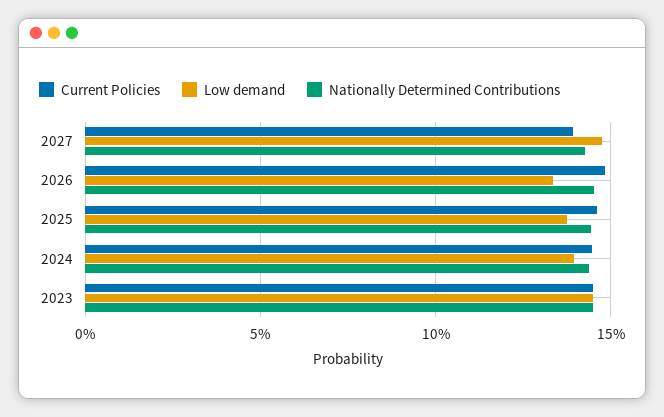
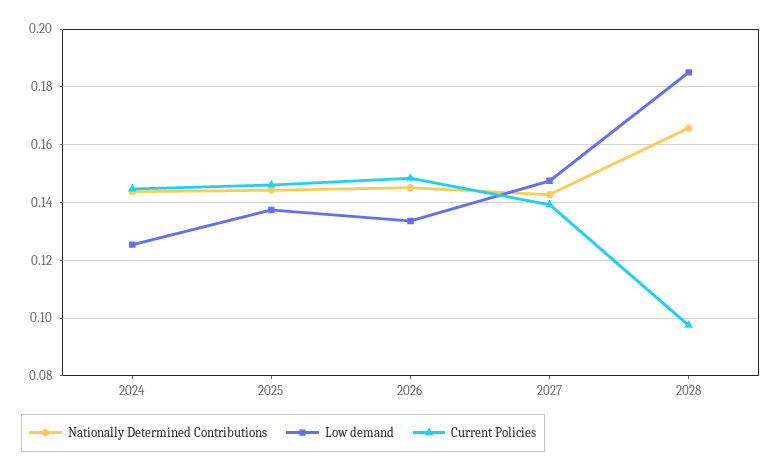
Low demand, 2024: 0.14 -> 0.125
Current Policies, 2023: 0.145 -> none
Low demand, 2023: 0.145 -> none
Nationally Determined Contributions, 2023: 0.145 -> none
Nationally Determined Contributions, 2028: none -> 0.165
Low demand, 2028: none -> 0.185
Current Policies, 2028: none -> 0.0975

